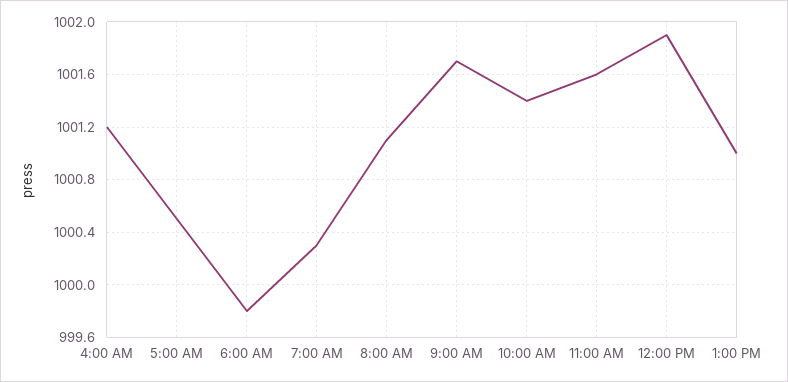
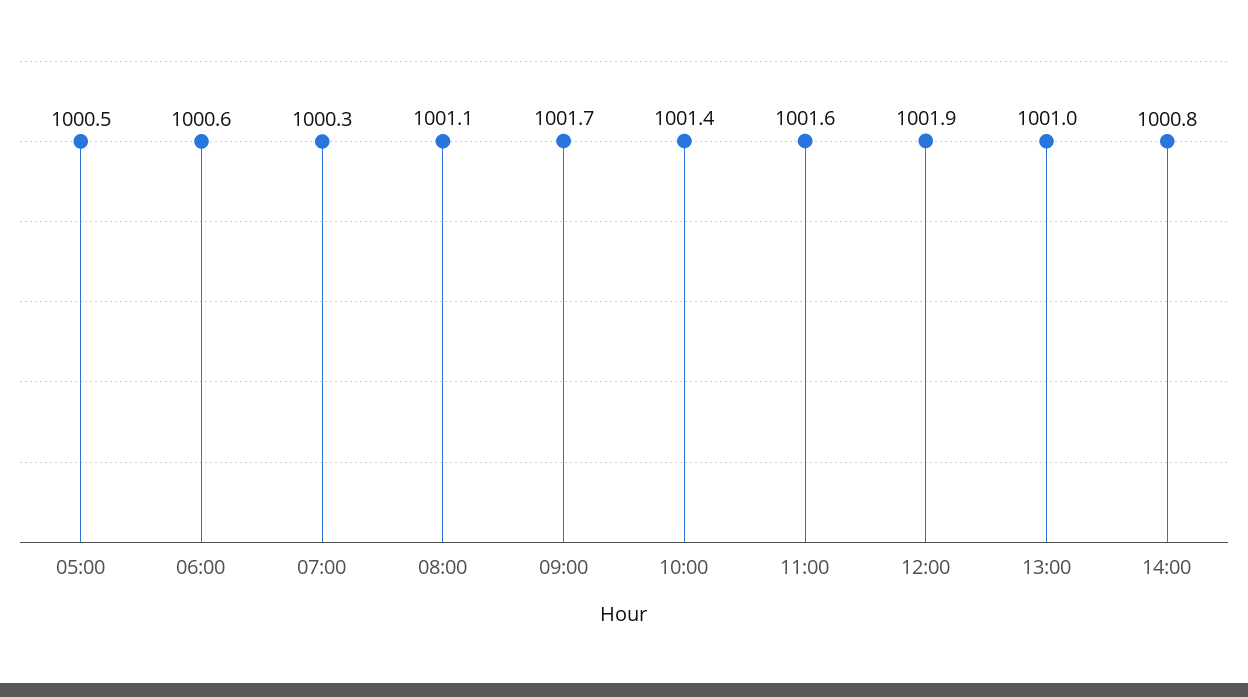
4:00 AM: 1001.2 -> none
6:00 AM: 999.8 -> 1000.6
14:00: none -> 1000.8

